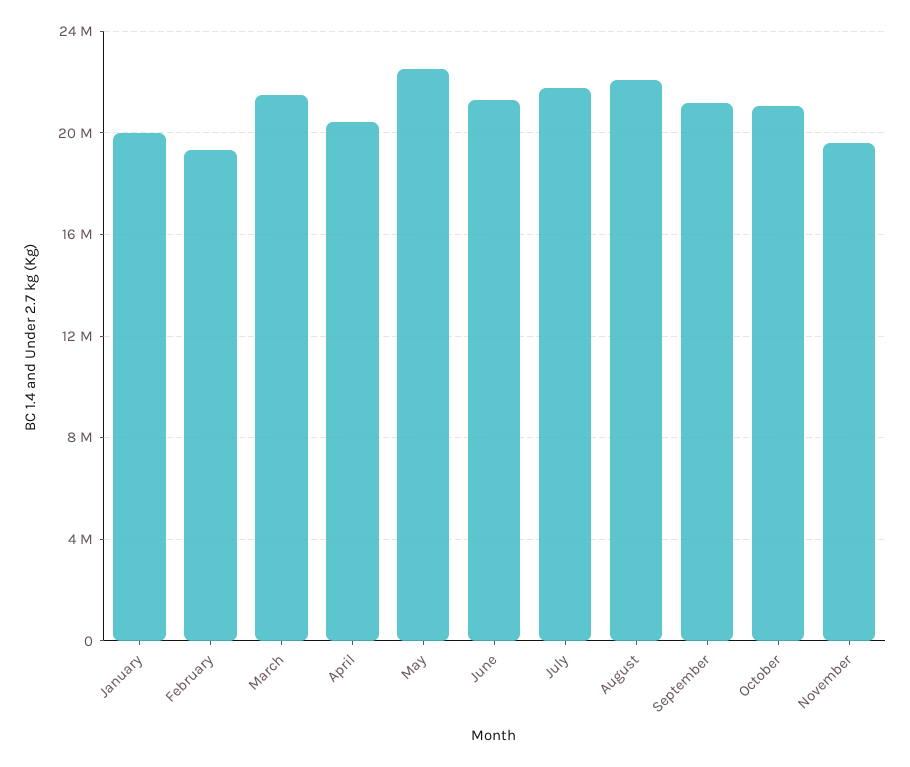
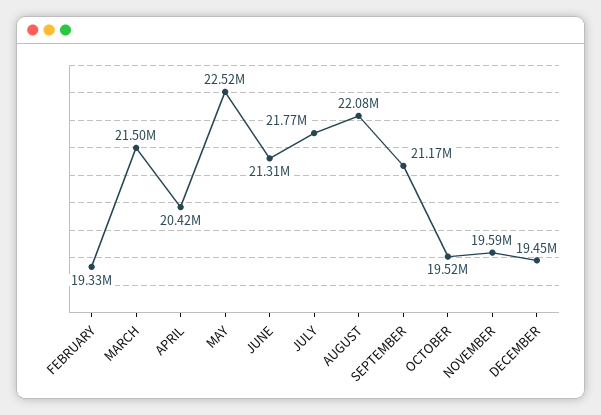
January: 20000000 -> none
October: 21000000 -> 19520000
DECEMBER: none -> 19450000

